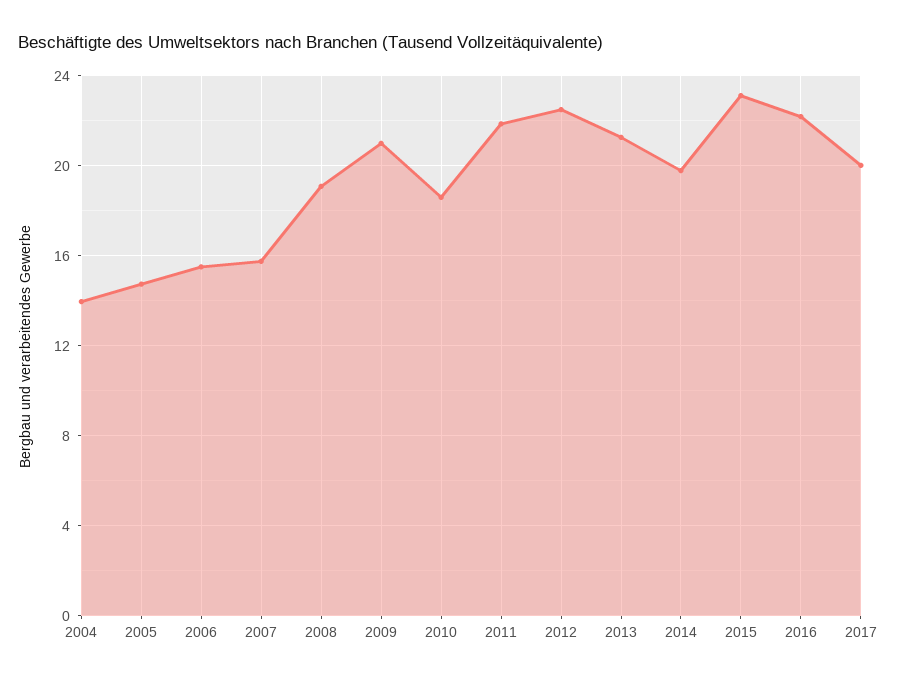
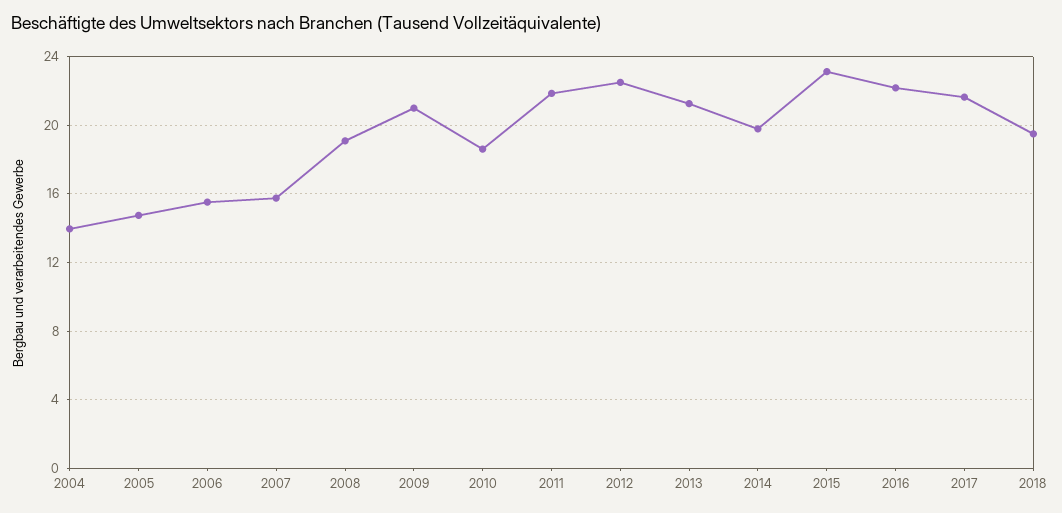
2017: 20 -> 21.5
2018: none -> 19.5

